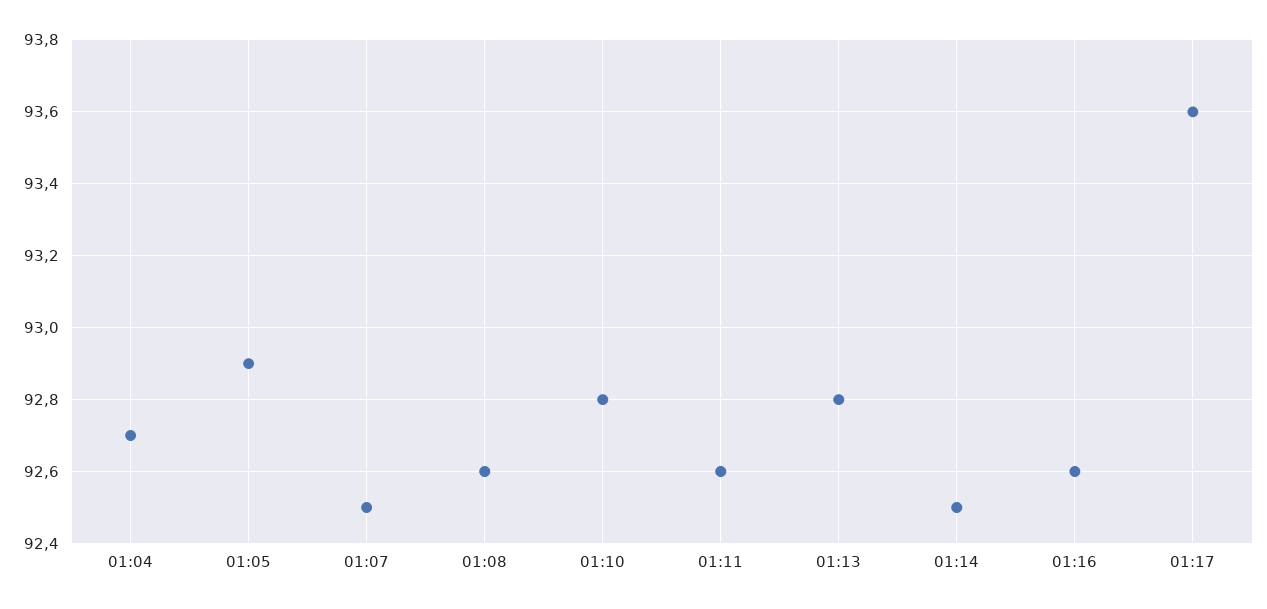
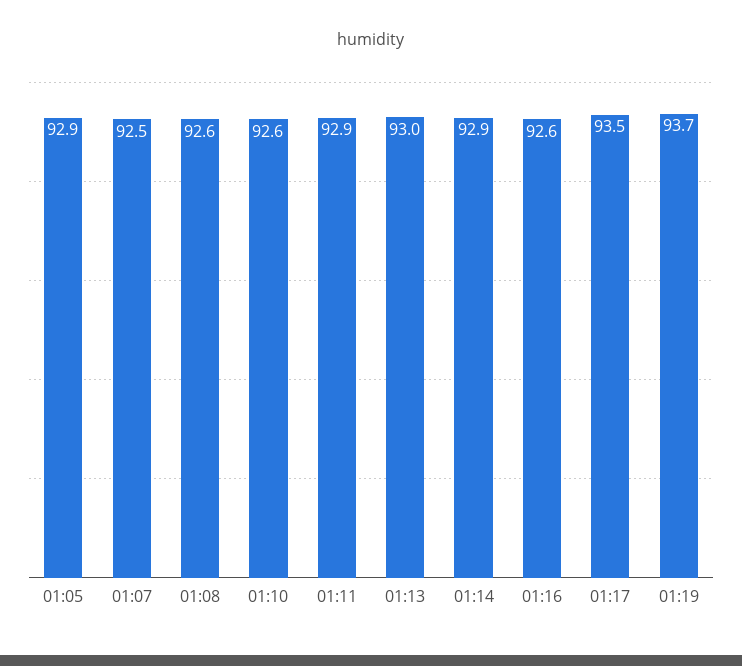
01:04: 92.7 -> none
01:10: 92.8 -> 92.6
01:11: 92.6 -> 92.9
01:13: 92.8 -> 93
01:14: 92.5 -> 92.9
01:17: 93.6 -> 93.5
01:19: none -> 93.7

